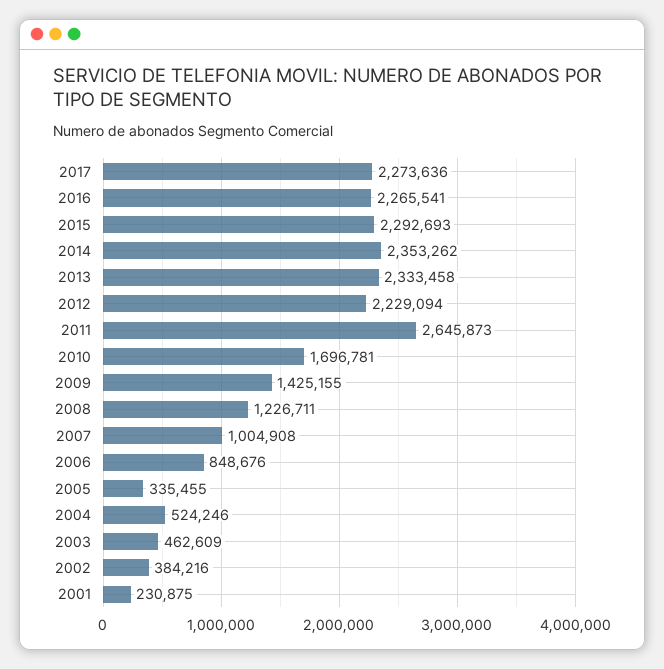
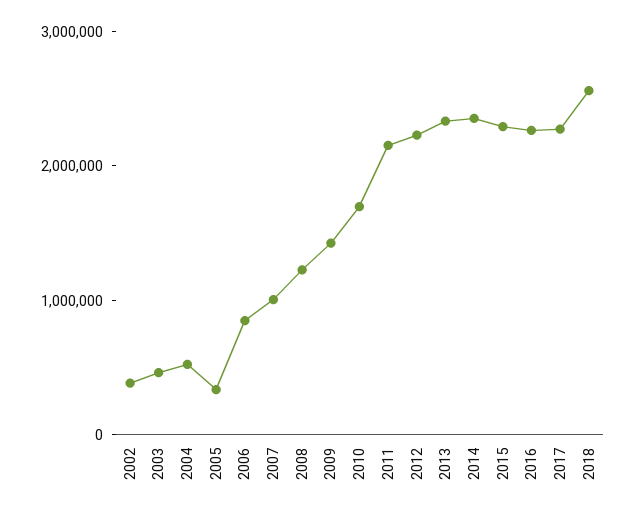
2011: 2645873 -> 2200000
2001: 230875 -> none
2018: none -> 2600000

